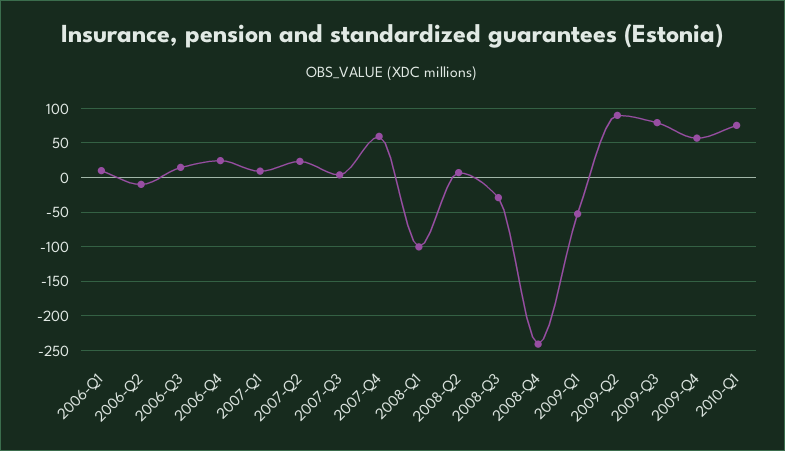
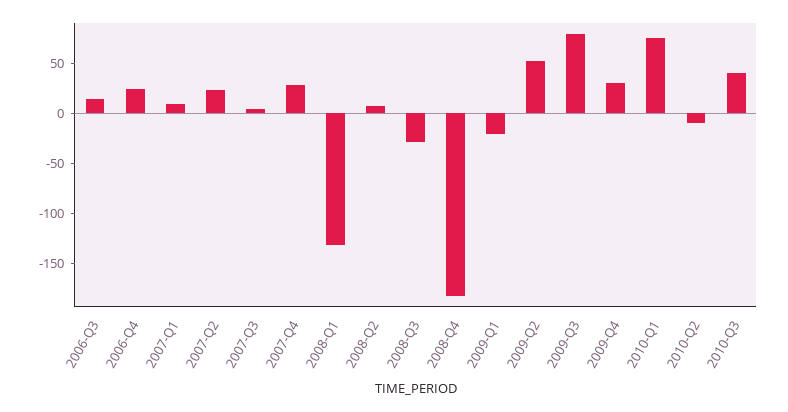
2006-Q1: 10 -> none
2006-Q2: -10 -> none
2007-Q4: 60 -> 30
2008-Q1: -100 -> -130
2008-Q4: -240 -> -180
2009-Q1: -50 -> -20
2009-Q2: 90 -> 50
2009-Q4: 60 -> 30
2010-Q2: none -> -10
2010-Q3: none -> 40

